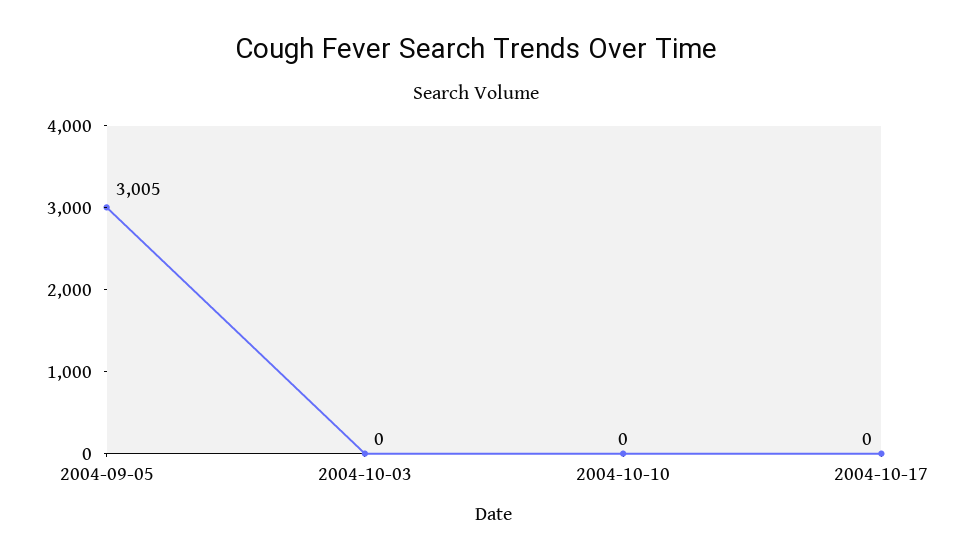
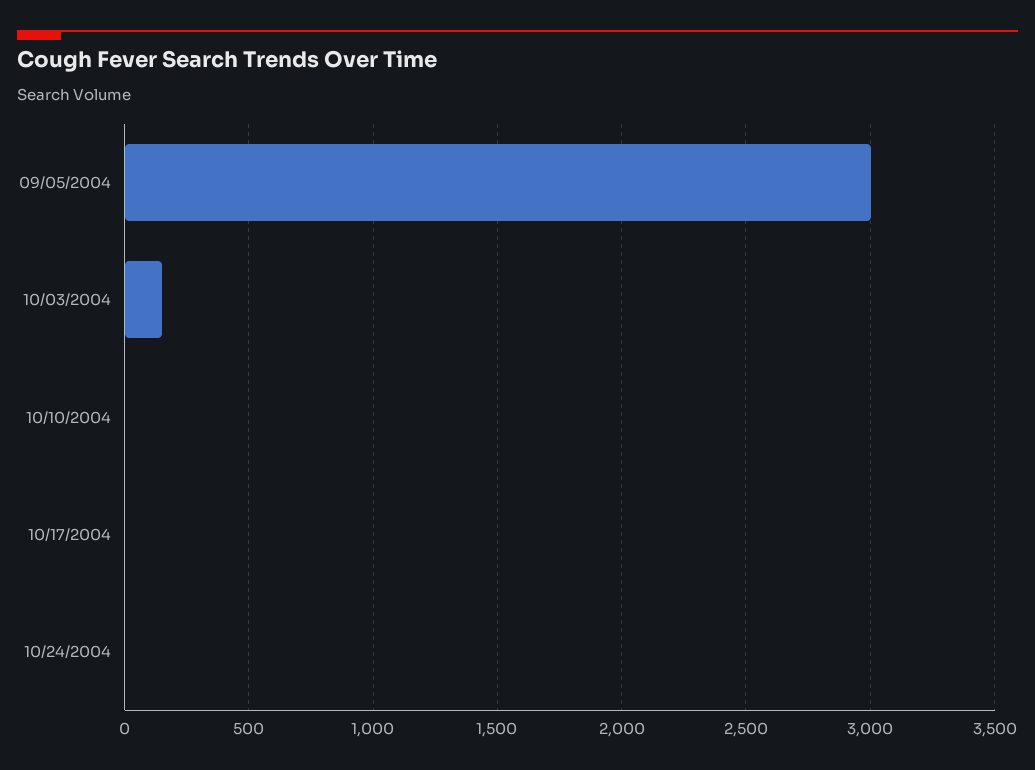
2004-10-03: 0 -> 150
10/24/2004: none -> 0

